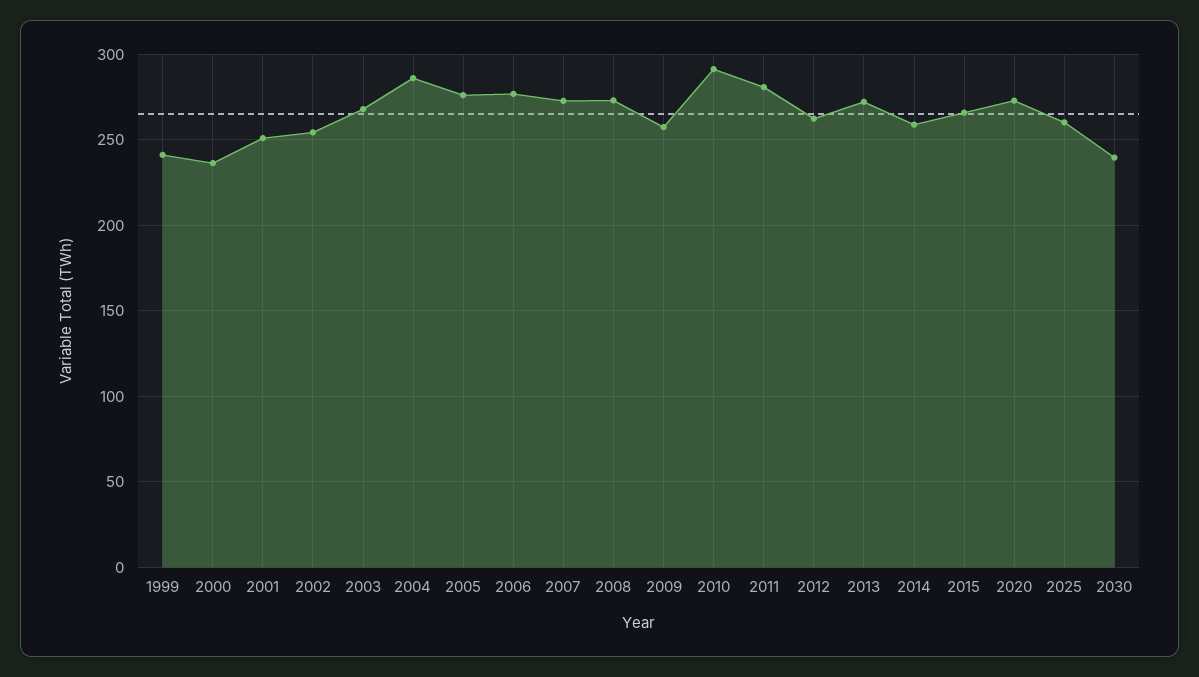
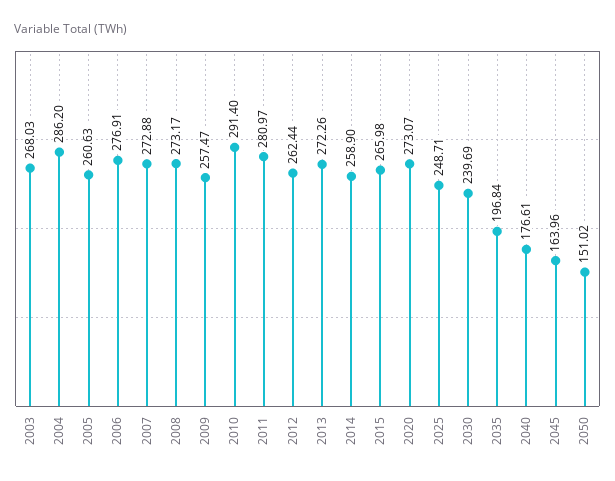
1999: 240 -> none
2000: 235 -> none
2001: 250 -> none
2002: 255 -> none
2005: 275 -> 260.63
2025: 260 -> 248.71
2035: none -> 196.84
2040: none -> 176.61
2045: none -> 163.96
2050: none -> 151.02

